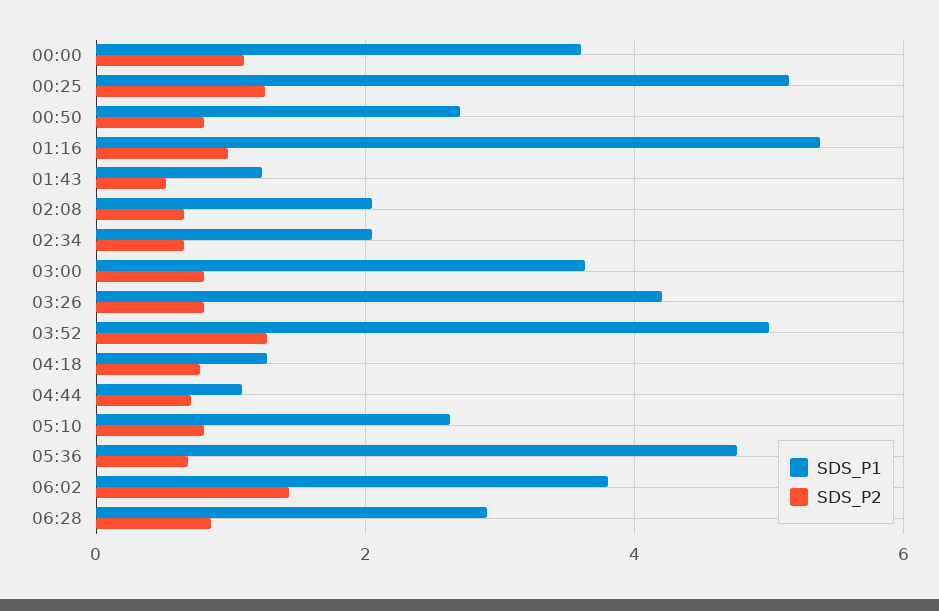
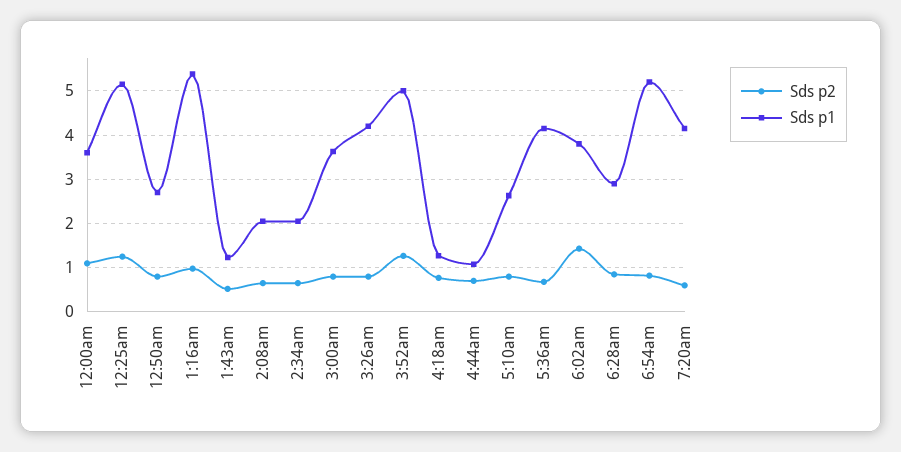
SDS_P1, 05:36: 4.8 -> 4.2
SDS_P2, 6:54am: none -> 0.8
SDS_P1, 6:54am: none -> 5.2
SDS_P2, 7:20am: none -> 0.6
SDS_P1, 7:20am: none -> 4.2

